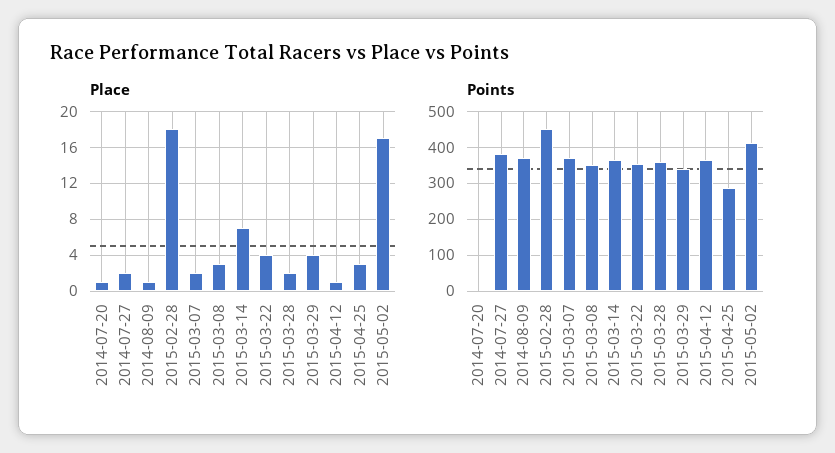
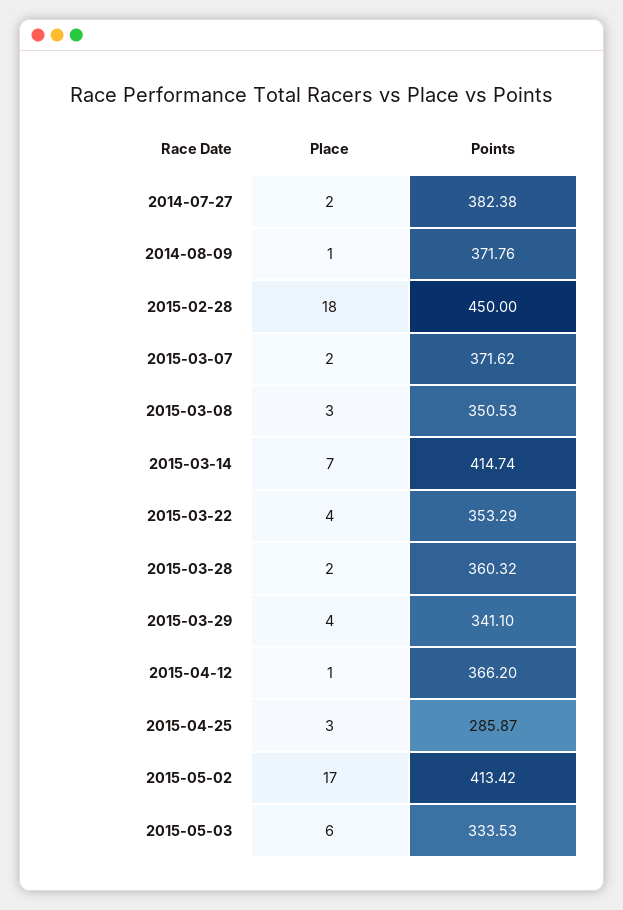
Place, 2014-07-20: 1 -> none
Points, 2014-07-20: 0 -> none
Points, 2015-03-14: 360 -> 414.74
Place, 2015-05-03: none -> 6
Points, 2015-05-03: none -> 333.53

